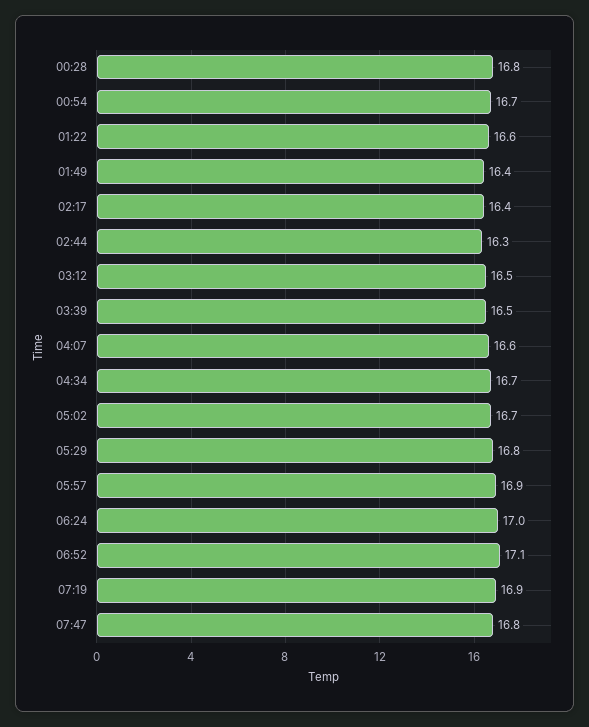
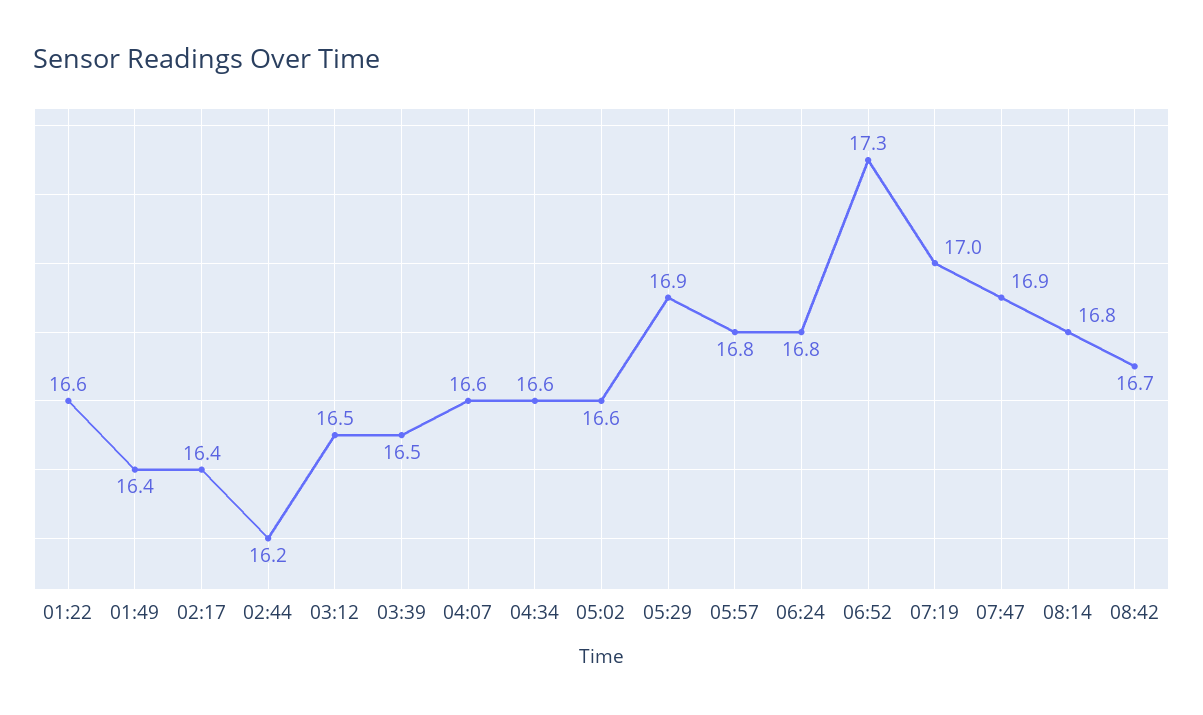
00:28: 16.8 -> none
00:54: 16.7 -> none
02:44: 16.3 -> 16.2
04:34: 16.7 -> 16.6
05:02: 16.7 -> 16.6
05:29: 16.8 -> 16.9
05:57: 16.9 -> 16.8
06:24: 17 -> 16.8
06:52: 17.1 -> 17.3
07:19: 16.9 -> 17
07:47: 16.8 -> 16.9
08:14: none -> 16.8
08:42: none -> 16.7

